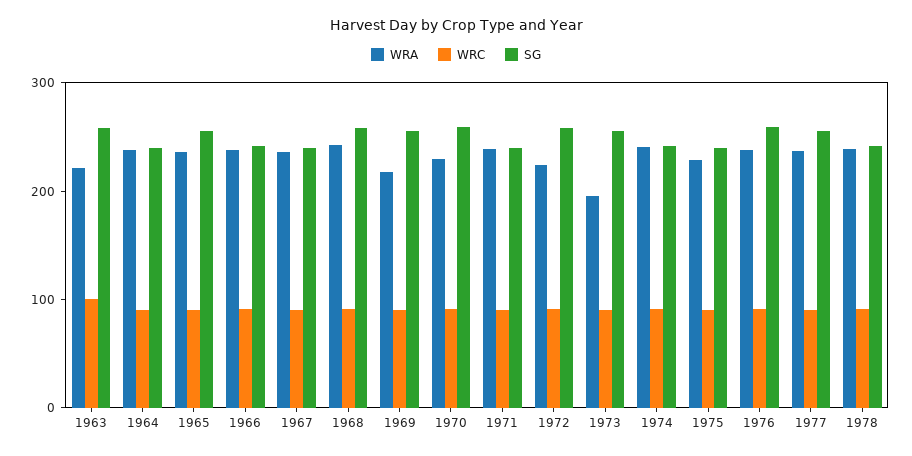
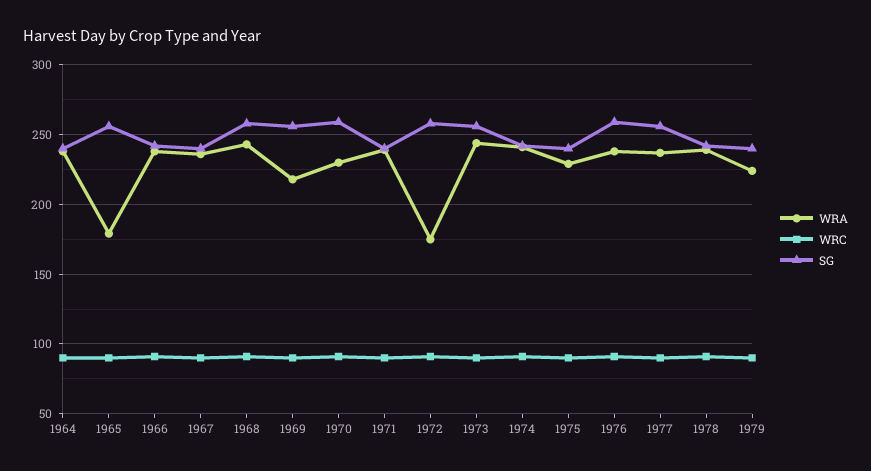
WRA, 1963: 220 -> none
WRC, 1963: 100 -> none
SG, 1963: 260 -> none
WRA, 1965: 240 -> 180
WRA, 1972: 220 -> 175
WRA, 1973: 200 -> 245
WRA, 1979: none -> 225
WRC, 1979: none -> 90
SG, 1979: none -> 240

